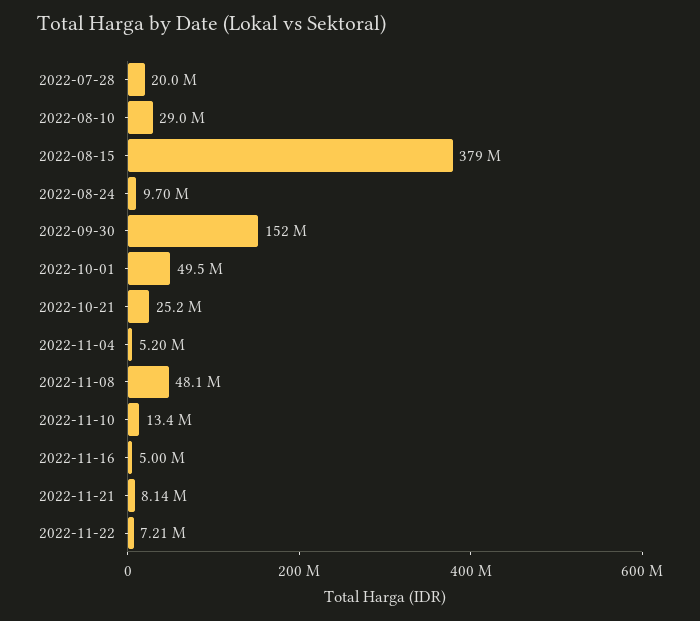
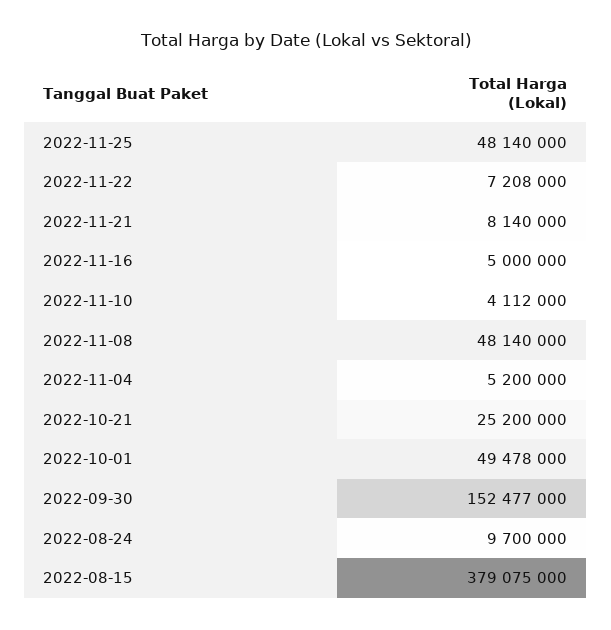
2022-07-28: 20000000 -> none
2022-08-10: 29000000 -> none
2022-11-10: 13400000 -> 4112000
2022-11-25: none -> 48140000

